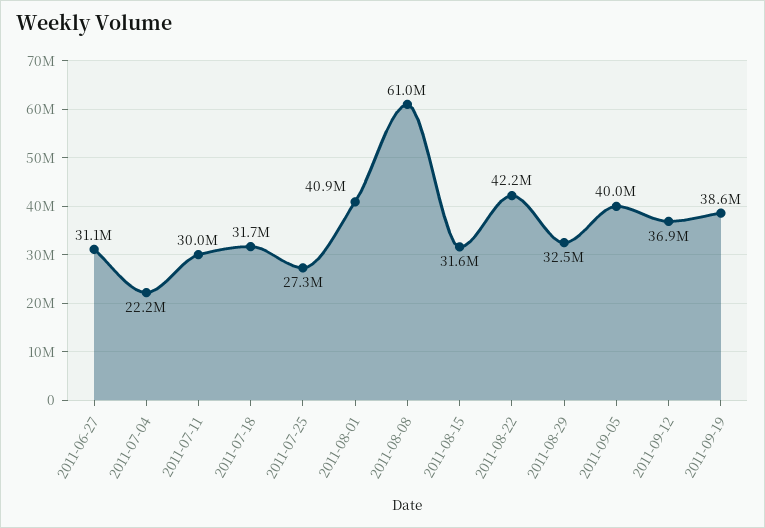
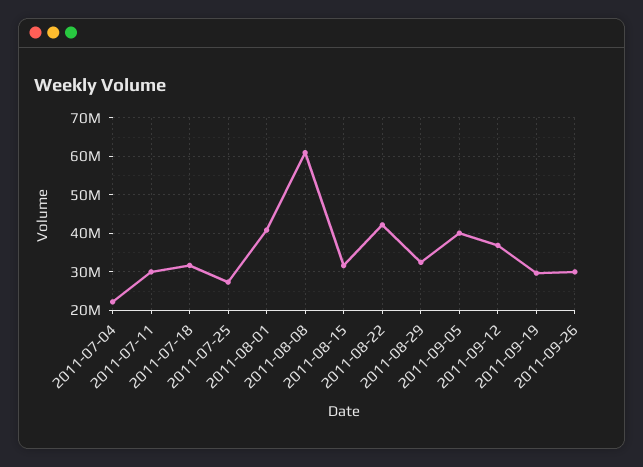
2011-06-27: 31100000 -> none
2011-09-19: 38600000 -> 30000000
2011-09-26: none -> 30000000

